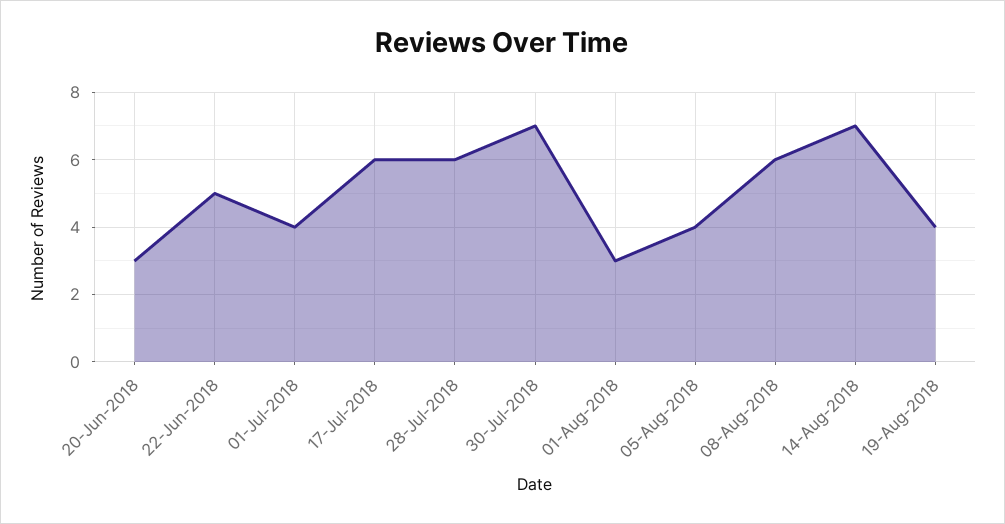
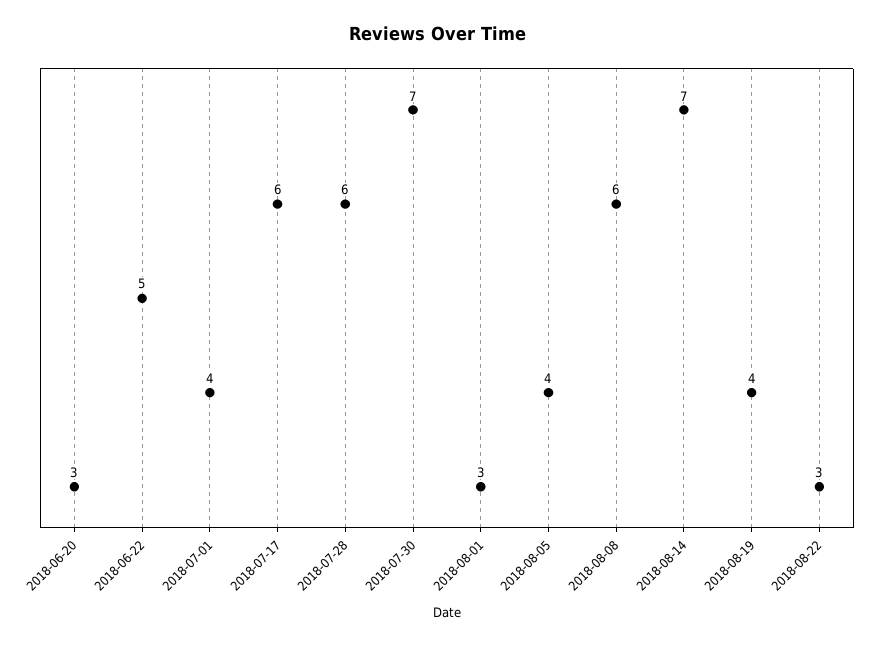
2018-08-22: none -> 3

